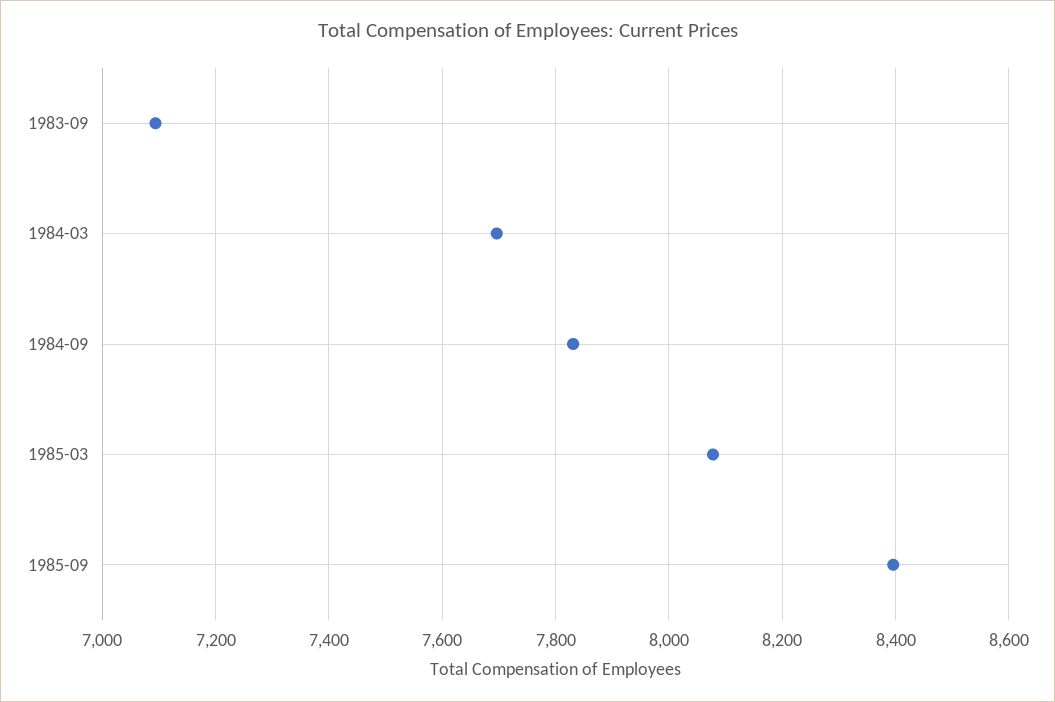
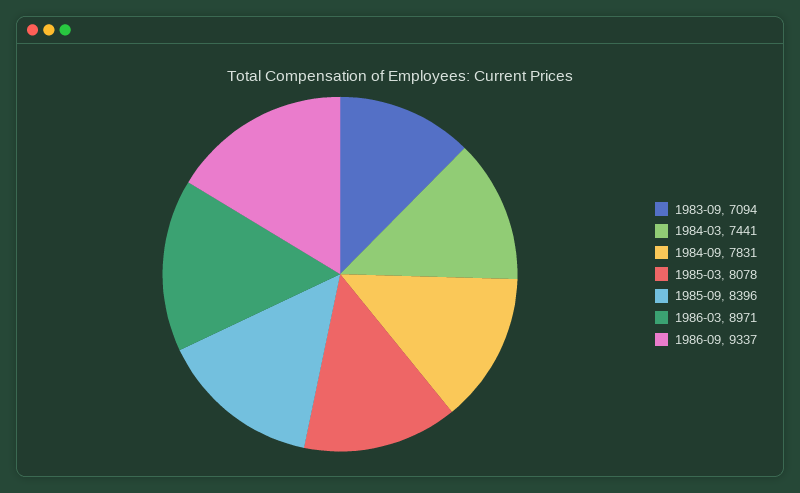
1984-03: 7700 -> 7441
1986-03: none -> 8971
1986-09: none -> 9337

